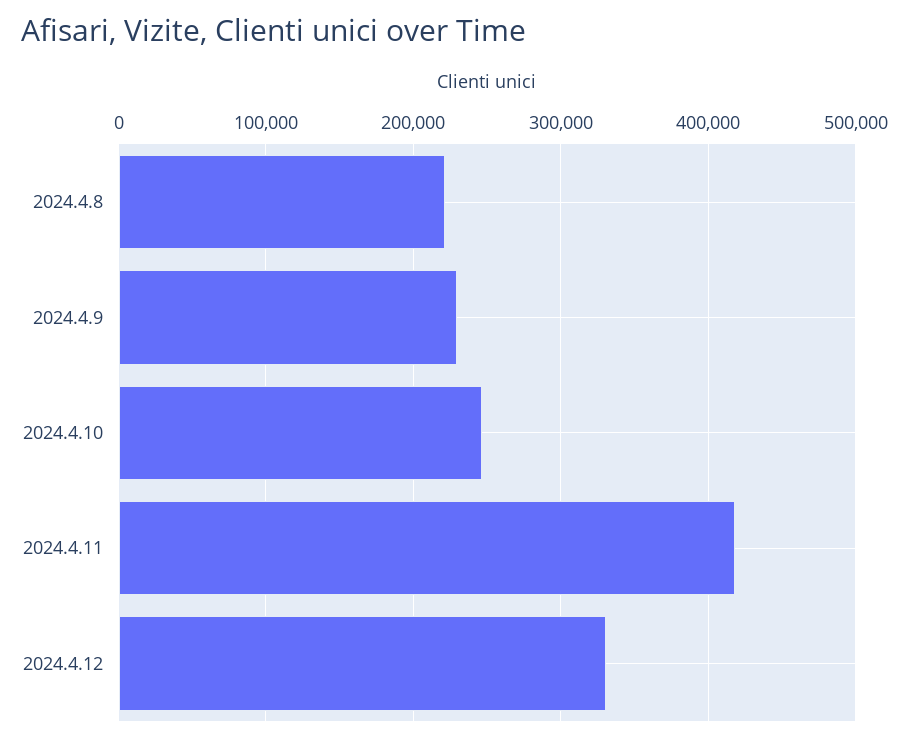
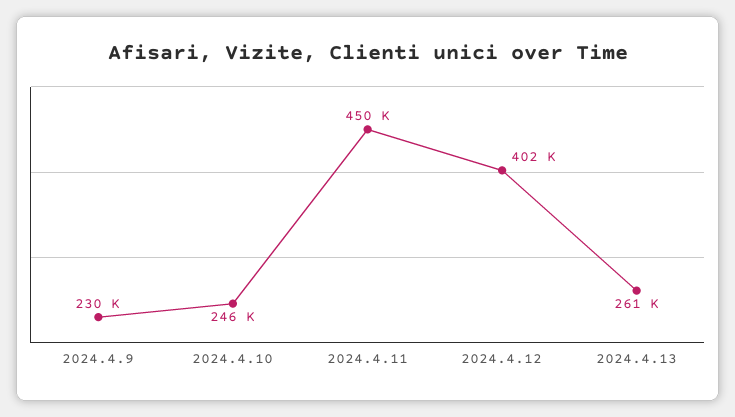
2024.4.8: 220000 -> none
2024.4.11: 420000 -> 450000
2024.4.12: 330000 -> 402000
2024.4.13: none -> 261000

